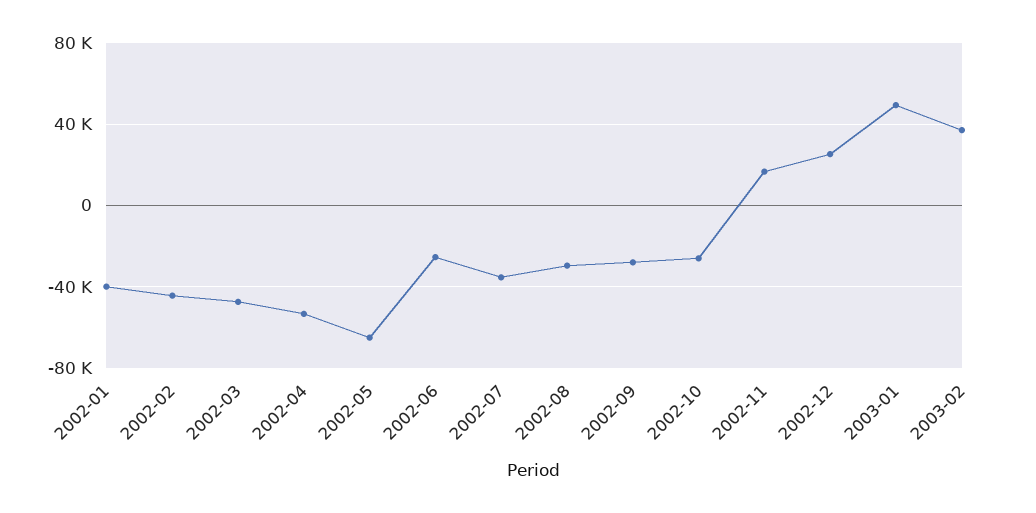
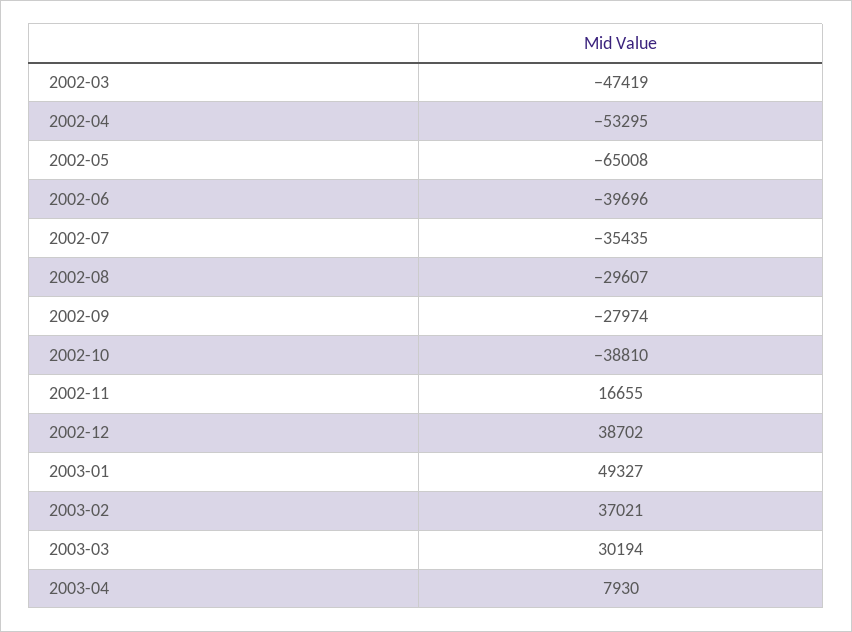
2002-01: -40000 -> none
2002-02: -45000 -> none
2002-06: -25000 -> -39696
2002-10: -25000 -> -38810
2002-12: 25000 -> 38702
2003-03: none -> 30194
2003-04: none -> 7930

